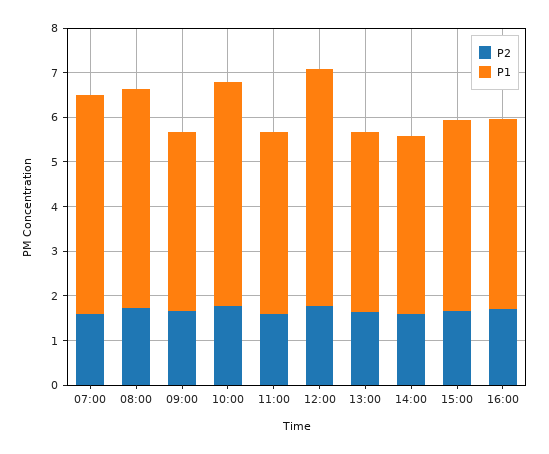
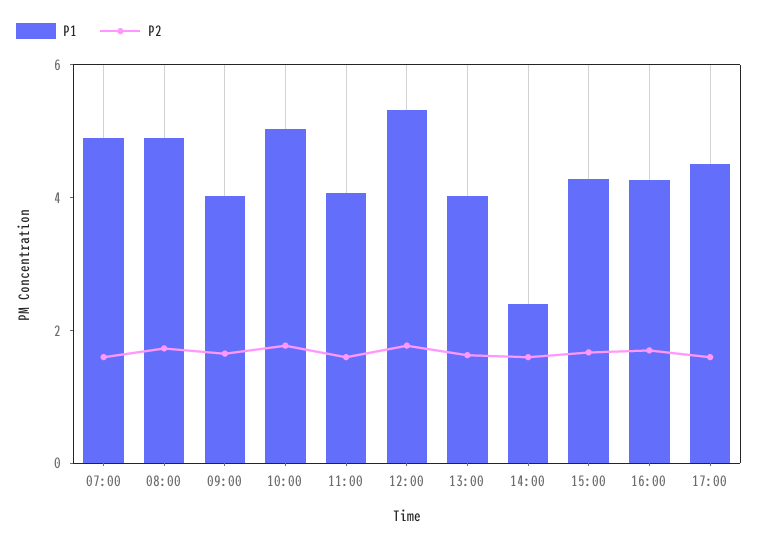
P1, 14:00: 4 -> 2.5
P1, 17:00: none -> 4.5
P2, 17:00: none -> 1.5

